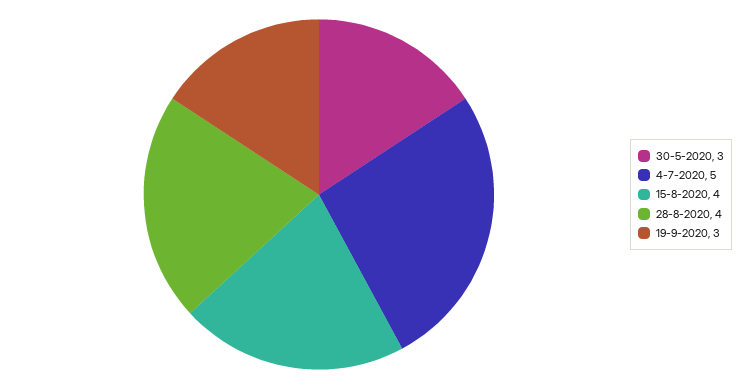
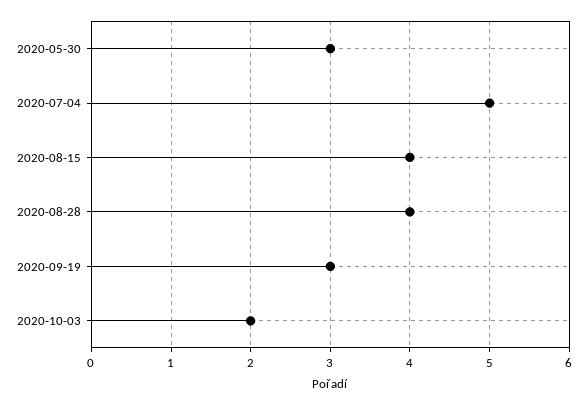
2020-10-03: none -> 2

